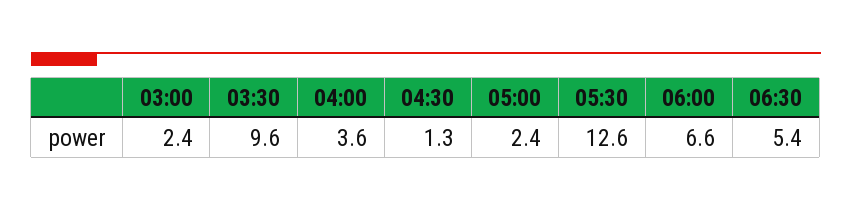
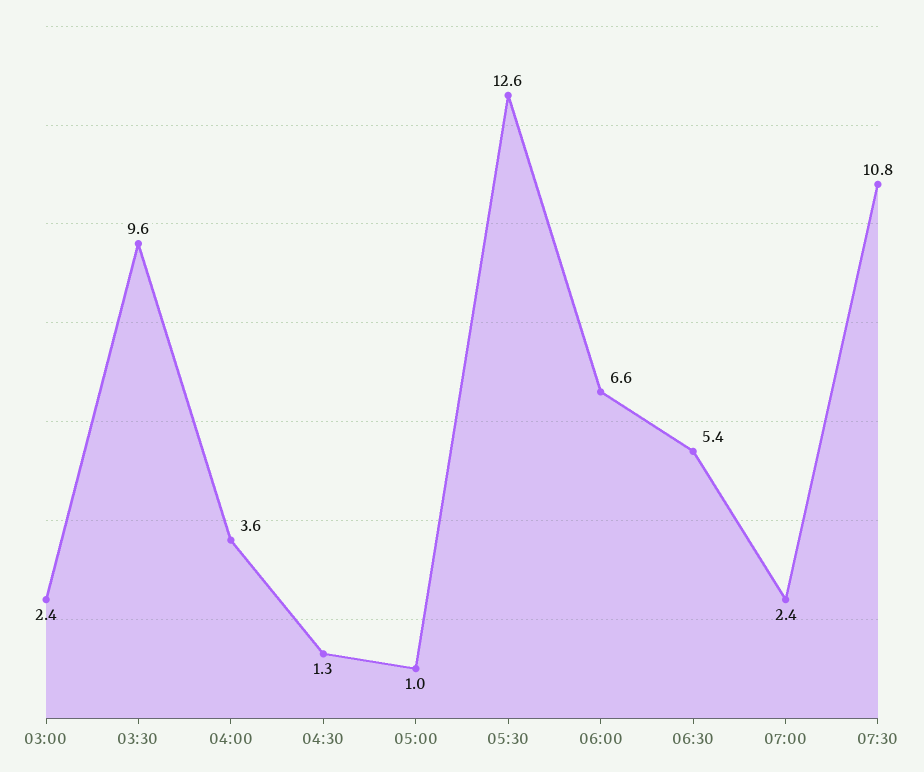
05:00: 2.4 -> 1
07:00: none -> 2.4
07:30: none -> 10.8

